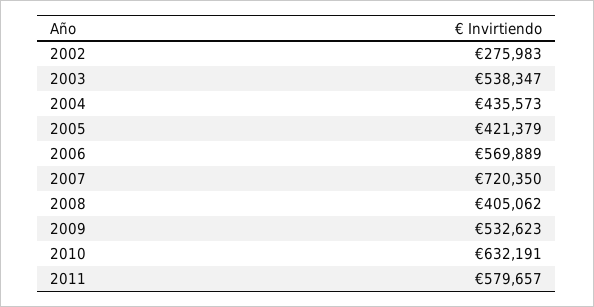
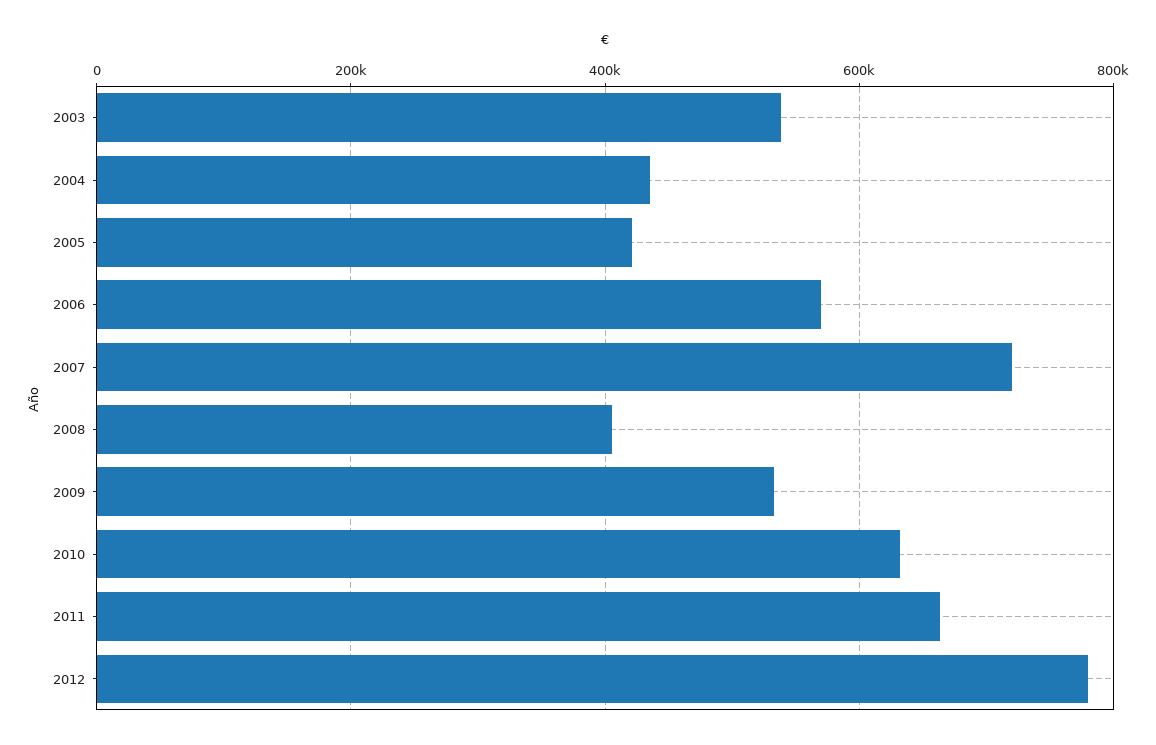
2002: 275983 -> none
2011: 579657 -> 660000
2012: none -> 780000

